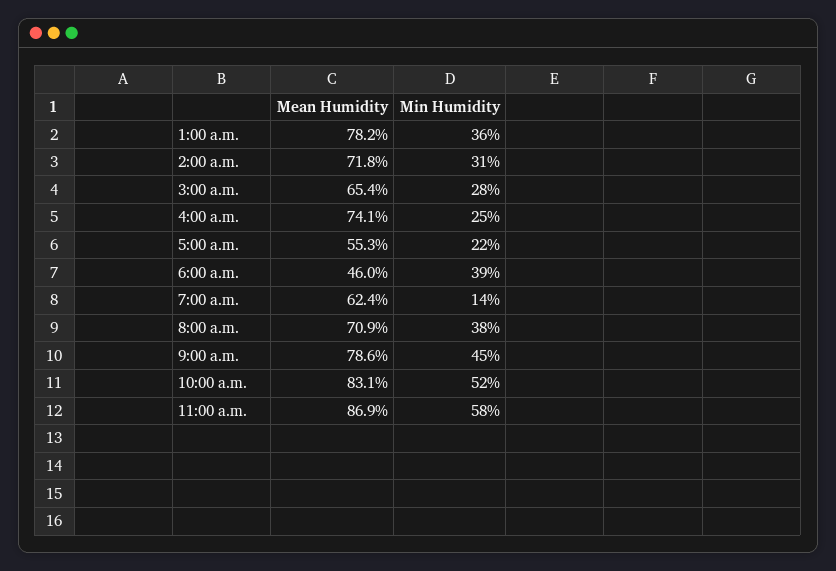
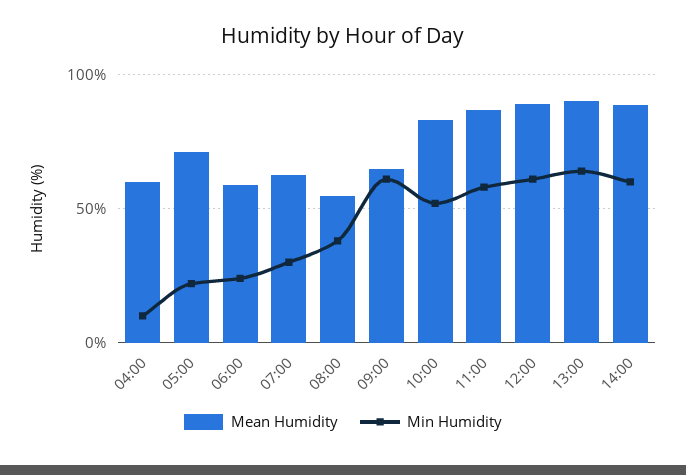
Mean Humidity, 1:00 a.m.: 78.2 -> none
Min Humidity, 1:00 a.m.: 36 -> none
Mean Humidity, 2:00 a.m.: 71.8 -> none
Min Humidity, 2:00 a.m.: 31 -> none
Mean Humidity, 3:00 a.m.: 65.4 -> none
Min Humidity, 3:00 a.m.: 28 -> none
Mean Humidity, 4:00 a.m.: 74.1 -> 60
Min Humidity, 4:00 a.m.: 25 -> 10
Mean Humidity, 5:00 a.m.: 55.3 -> 70
Mean Humidity, 6:00 a.m.: 46 -> 60
Min Humidity, 6:00 a.m.: 39 -> 25
Min Humidity, 7:00 a.m.: 14 -> 30
Mean Humidity, 8:00 a.m.: 70.9 -> 55
Mean Humidity, 9:00 a.m.: 78.6 -> 65
Min Humidity, 9:00 a.m.: 45 -> 60
Mean Humidity, 12:00: none -> 90
Min Humidity, 12:00: none -> 60
Mean Humidity, 13:00: none -> 90
Min Humidity, 13:00: none -> 65
Mean Humidity, 14:00: none -> 90
Min Humidity, 14:00: none -> 60

